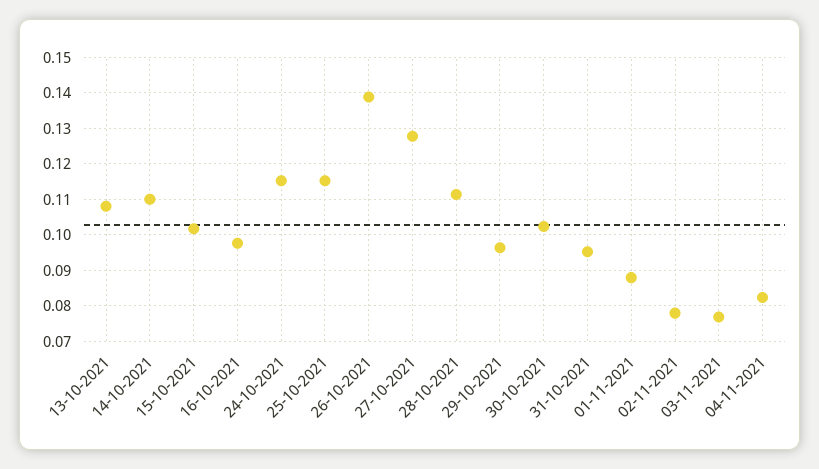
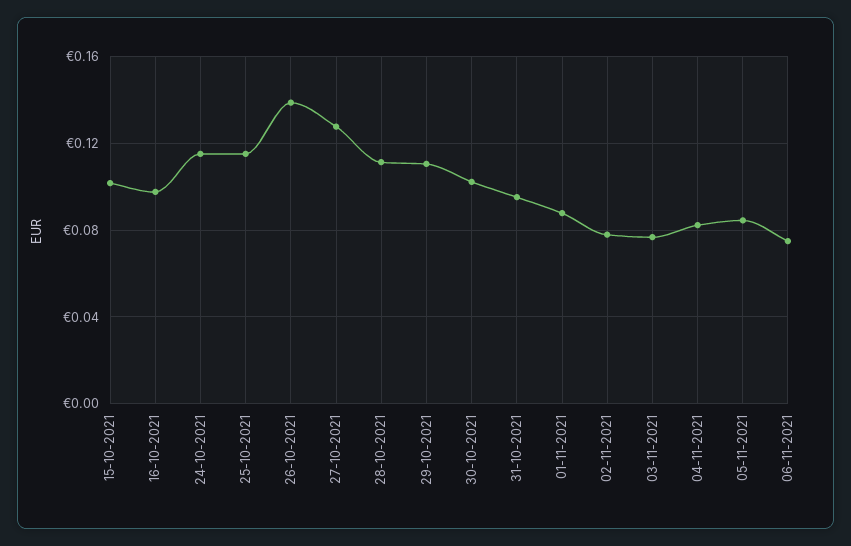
13-10-2021: 0.108 -> none
14-10-2021: 0.11 -> none
29-10-2021: 0.096 -> 0.11
05-11-2021: none -> 0.085
06-11-2021: none -> 0.075

